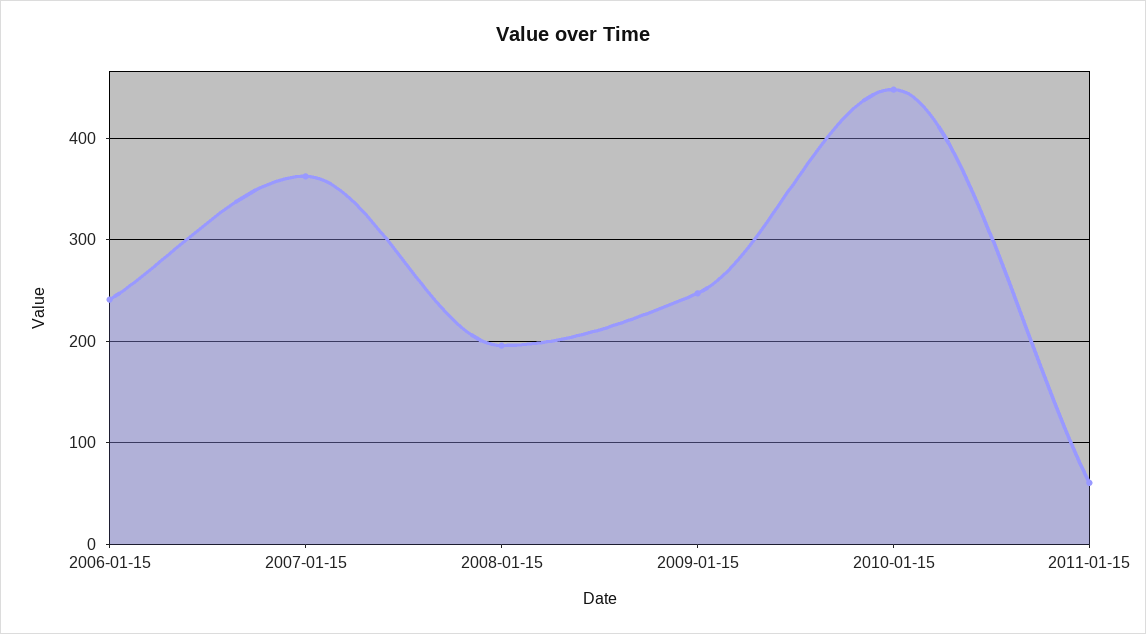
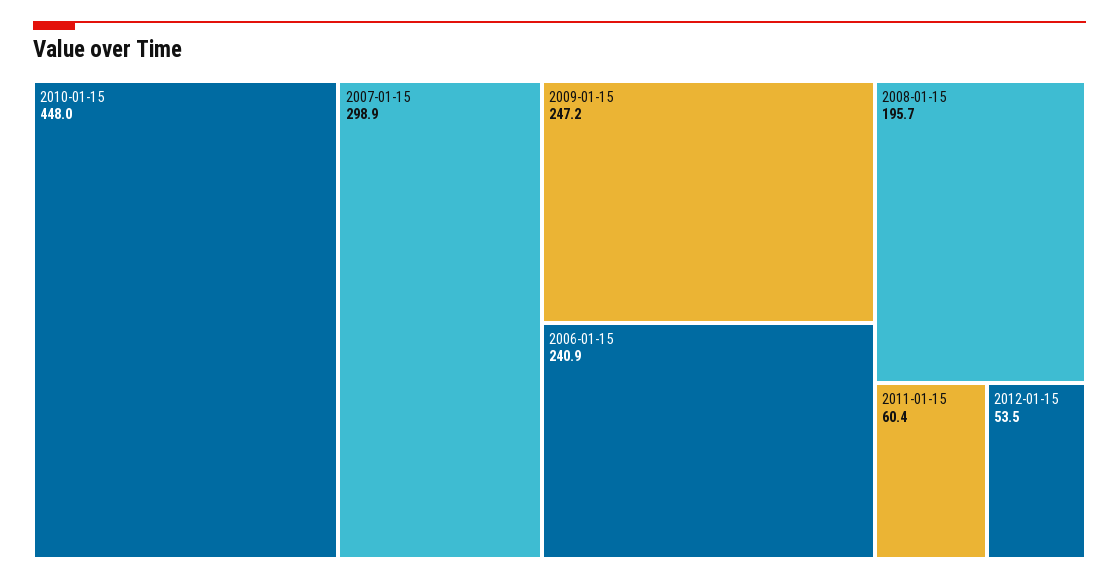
2007-01-15: 360 -> 298.9
2012-01-15: none -> 53.5

